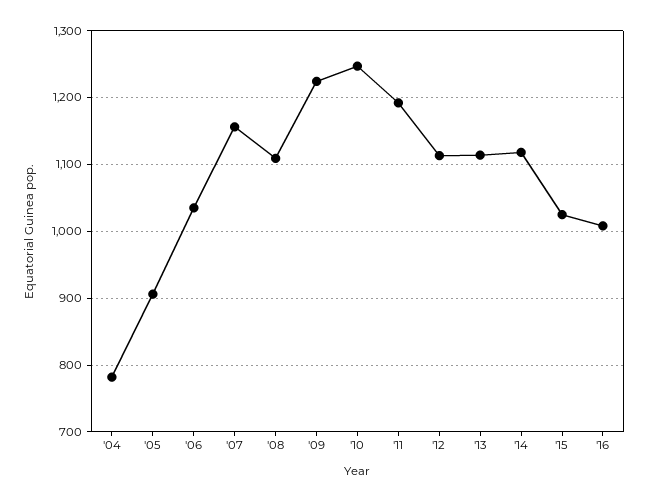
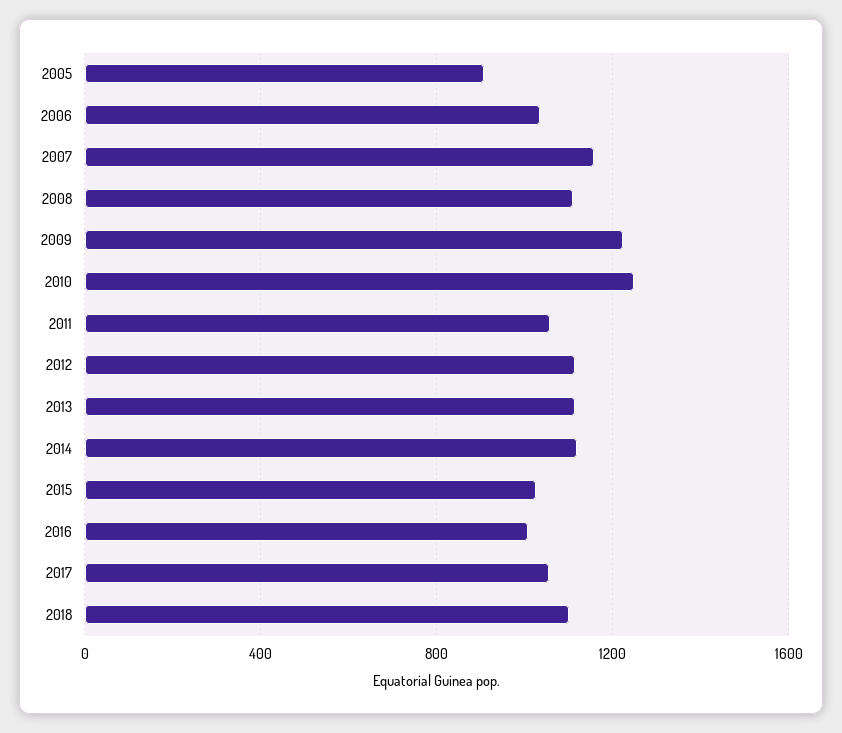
'04: 780 -> none
'11: 1190 -> 1050
2017: none -> 1050
2018: none -> 1100

